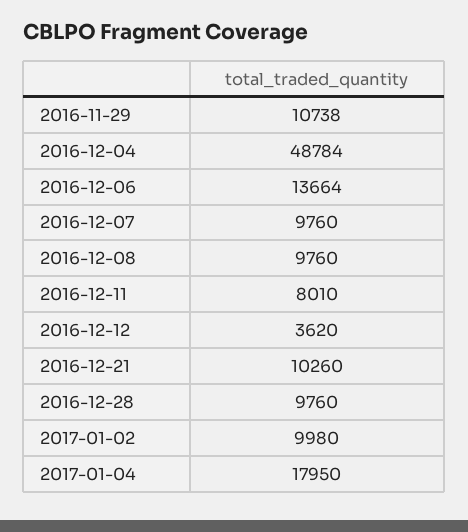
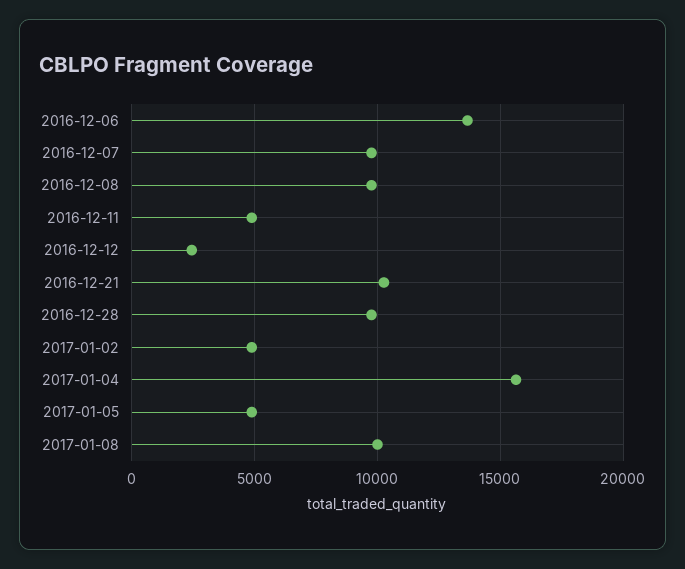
2016-11-29: 10738 -> none
2016-12-04: 48784 -> none
2016-12-11: 8010 -> 5000
2016-12-12: 3620 -> 2500
2017-01-02: 9980 -> 5000
2017-01-04: 17950 -> 15500
2017-01-05: none -> 5000
2017-01-08: none -> 10000

